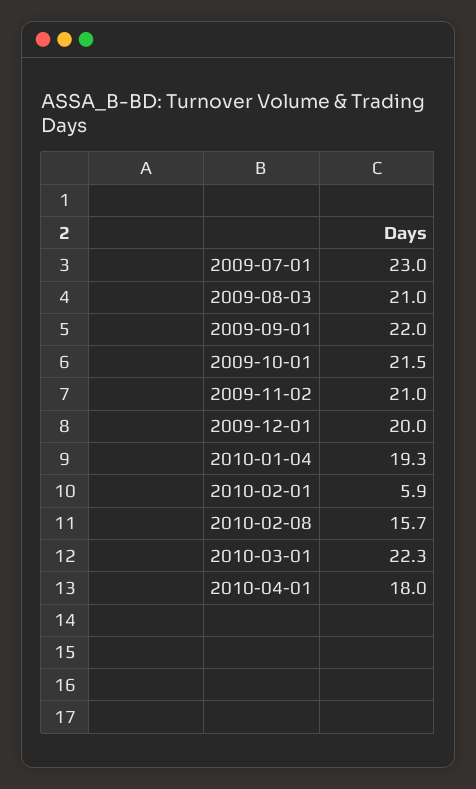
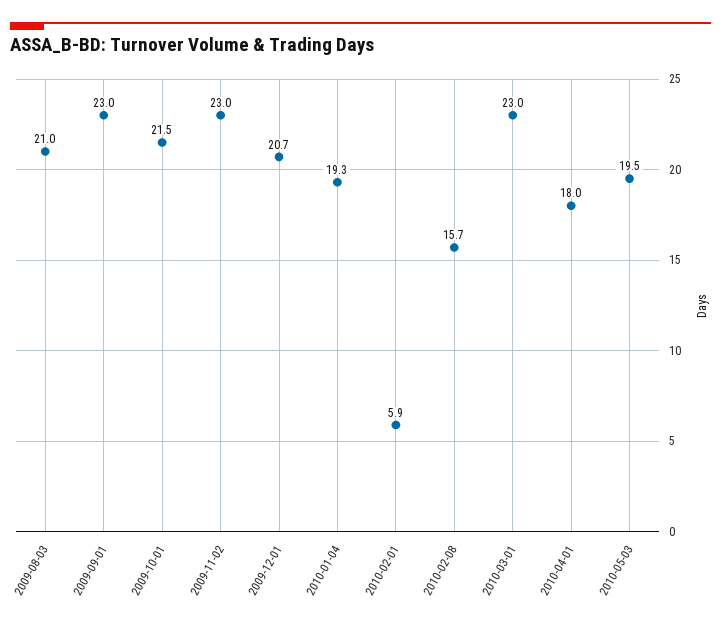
2009-07-01: 23 -> none
2009-09-01: 22 -> 23
2009-11-02: 21 -> 23
2009-12-01: 20 -> 20.7
2010-03-01: 22.3 -> 23
2010-05-03: none -> 19.5

